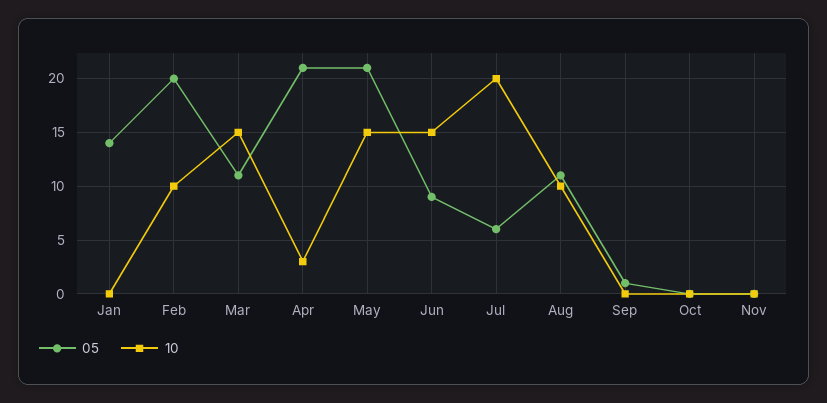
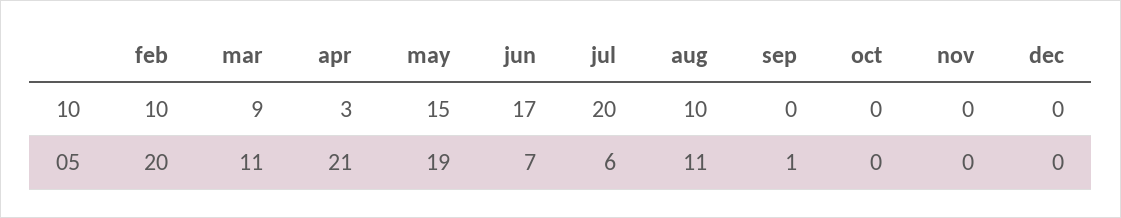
05, Jan: 14 -> none
10, Jan: 0 -> none
10, Mar: 15 -> 9
05, May: 21 -> 19
05, Jun: 9 -> 7
10, Jun: 15 -> 17
10, dec: none -> 0
05, dec: none -> 0

